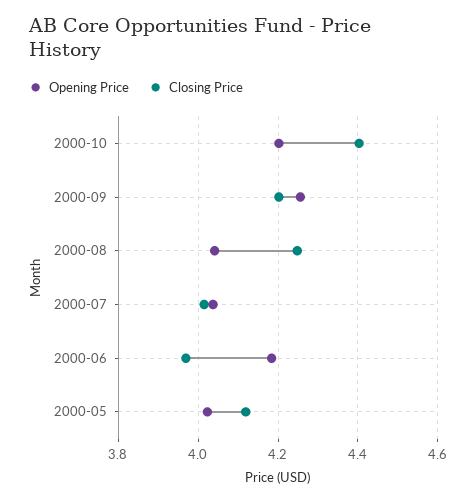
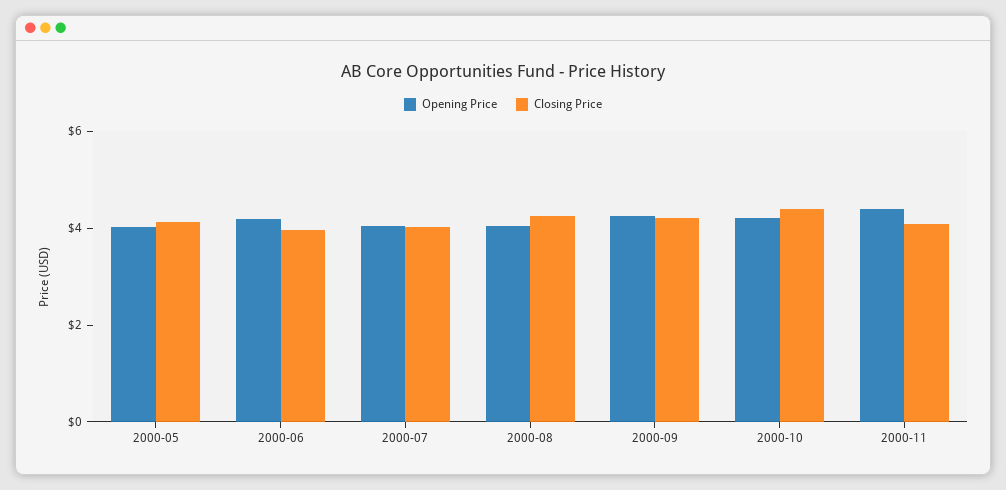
Opening Price, 2000-11: none -> 4.5
Closing Price, 2000-11: none -> 4

